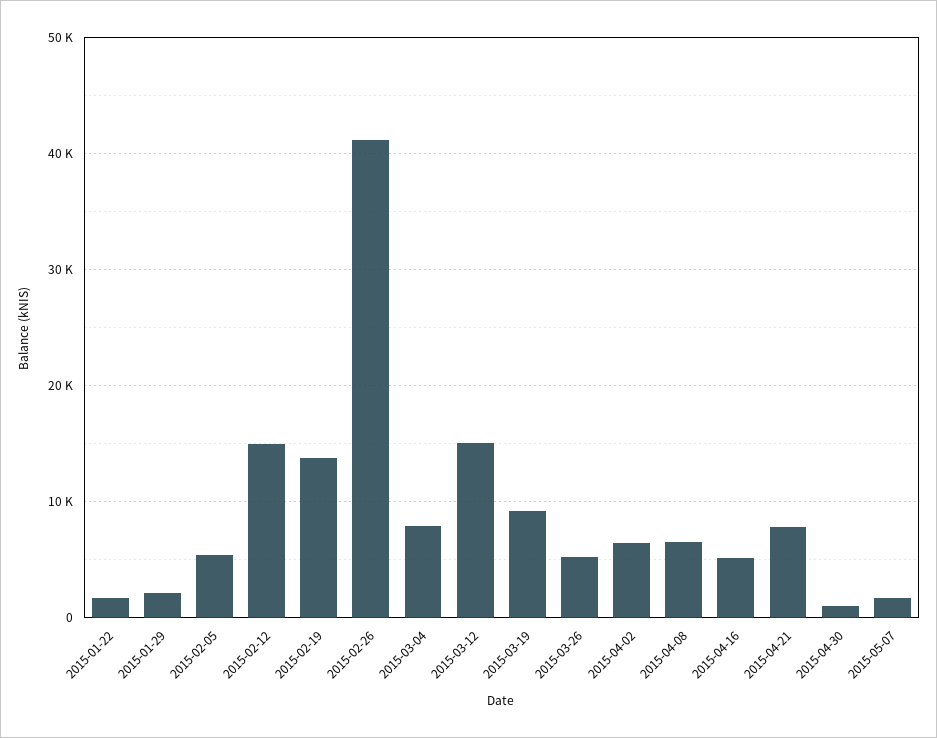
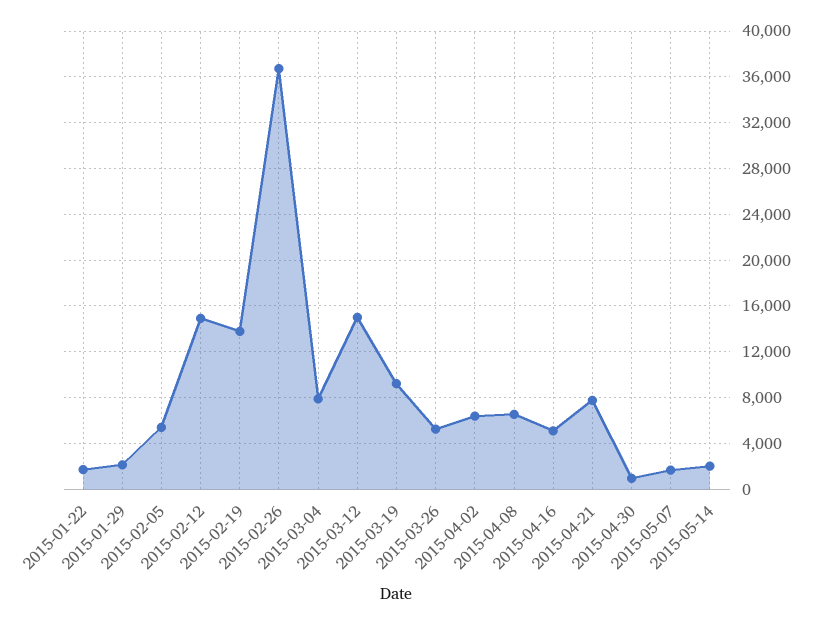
2015-02-26: 41000 -> 37000
2015-05-14: none -> 2000

